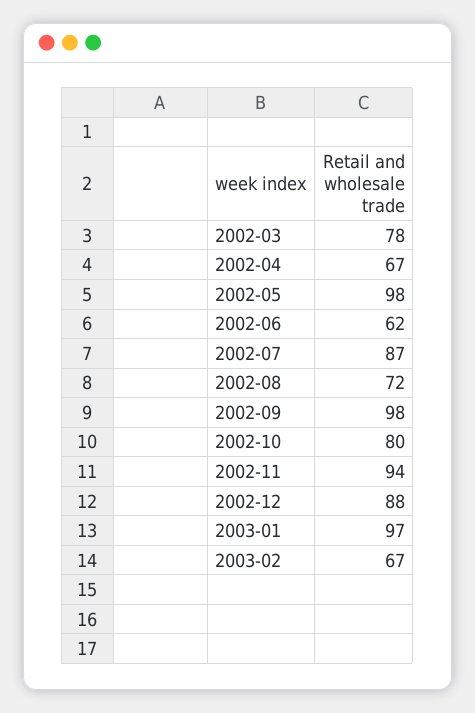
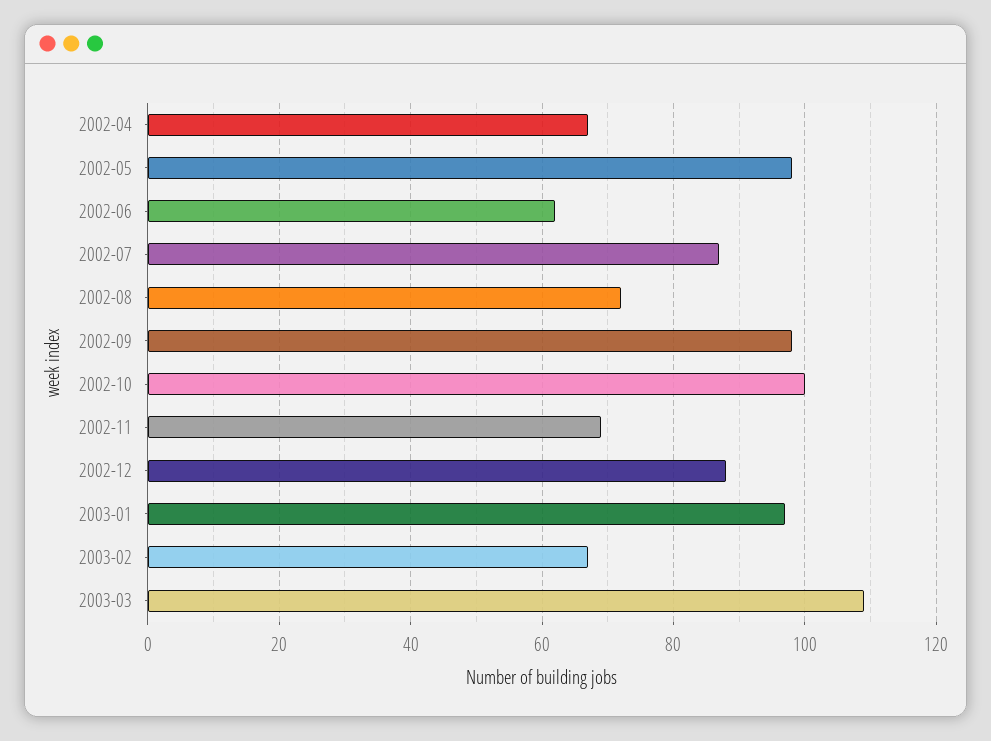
2002-03: 78 -> none
2002-10: 80 -> 100
2002-11: 94 -> 70
2003-03: none -> 110

